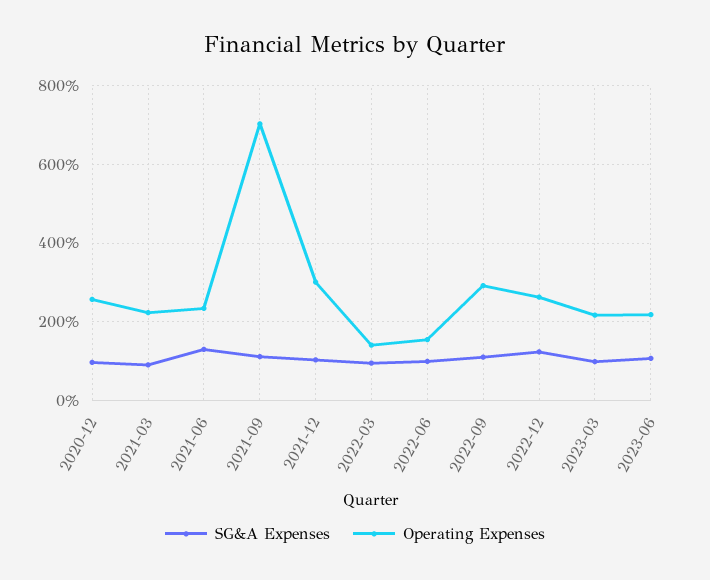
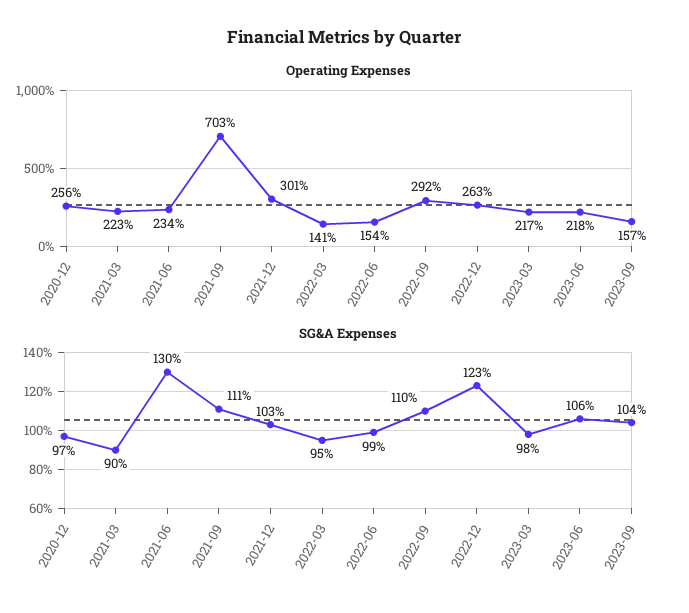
Operating Expenses, 2023-09: none -> 157
SG&A Expenses, 2023-09: none -> 104

